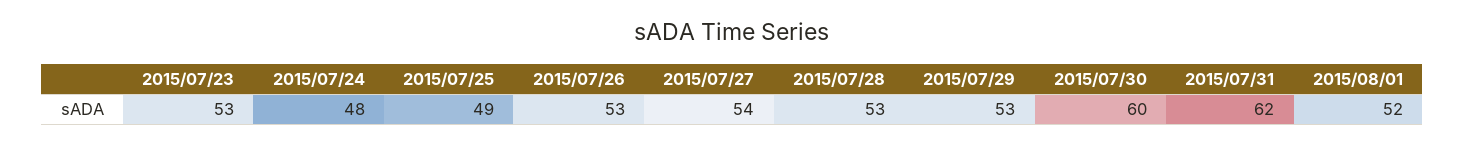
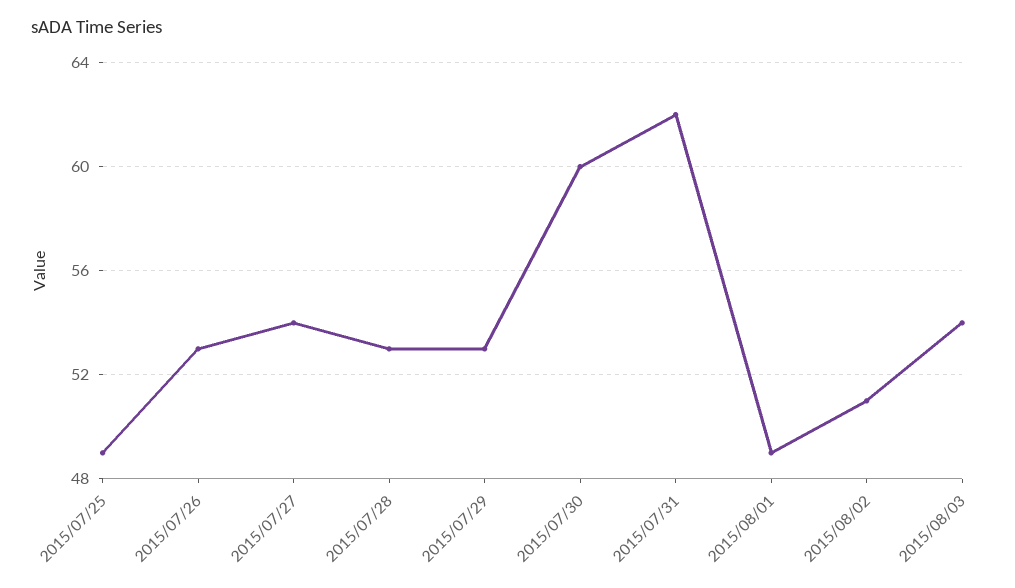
2015/07/23: 53 -> none
2015/07/24: 48 -> none
2015/08/01: 52 -> 49
2015/08/02: none -> 51
2015/08/03: none -> 54

